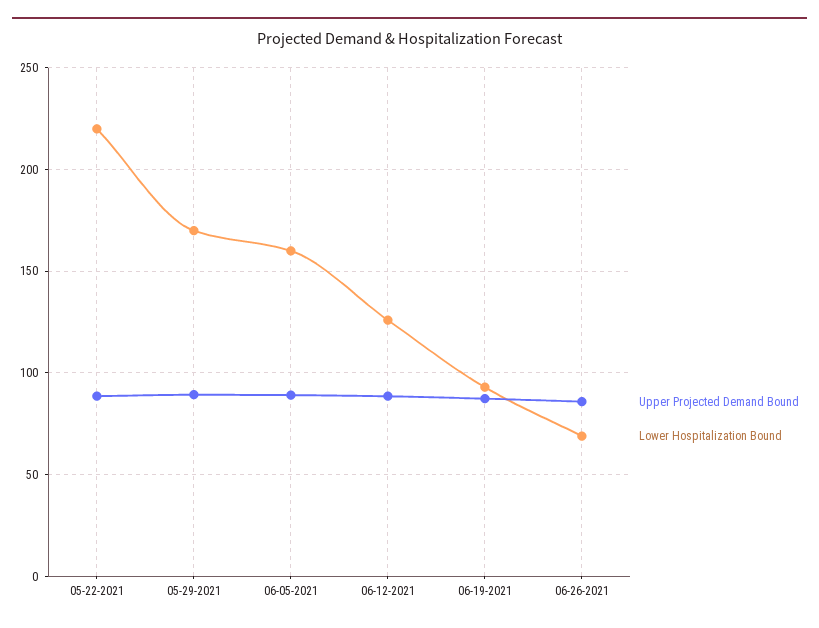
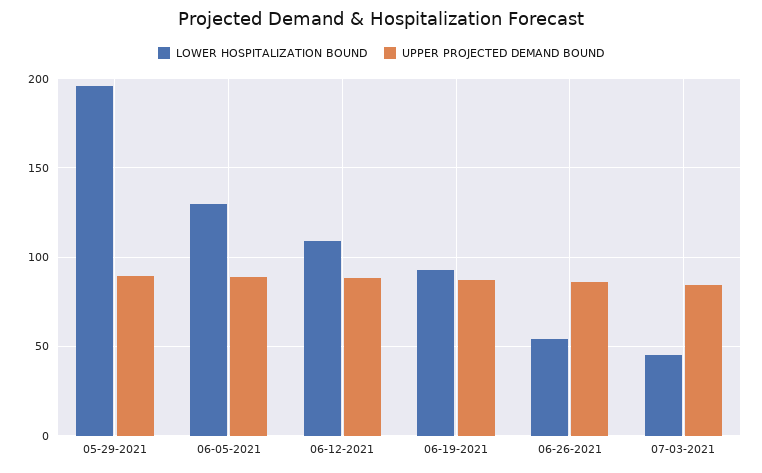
Upper Projected Demand Bound, 05-22-2021: 90 -> none
Lower Hospitalization Bound, 05-22-2021: 220 -> none
Lower Hospitalization Bound, 05-29-2021: 170 -> 195
Lower Hospitalization Bound, 06-05-2021: 160 -> 130
Lower Hospitalization Bound, 06-12-2021: 125 -> 110
Lower Hospitalization Bound, 06-26-2021: 70 -> 55
Lower Hospitalization Bound, 07-03-2021: none -> 45
Upper Projected Demand Bound, 07-03-2021: none -> 85

